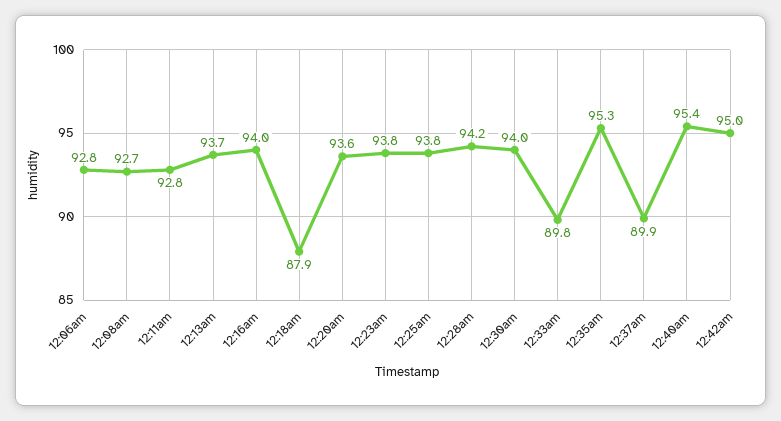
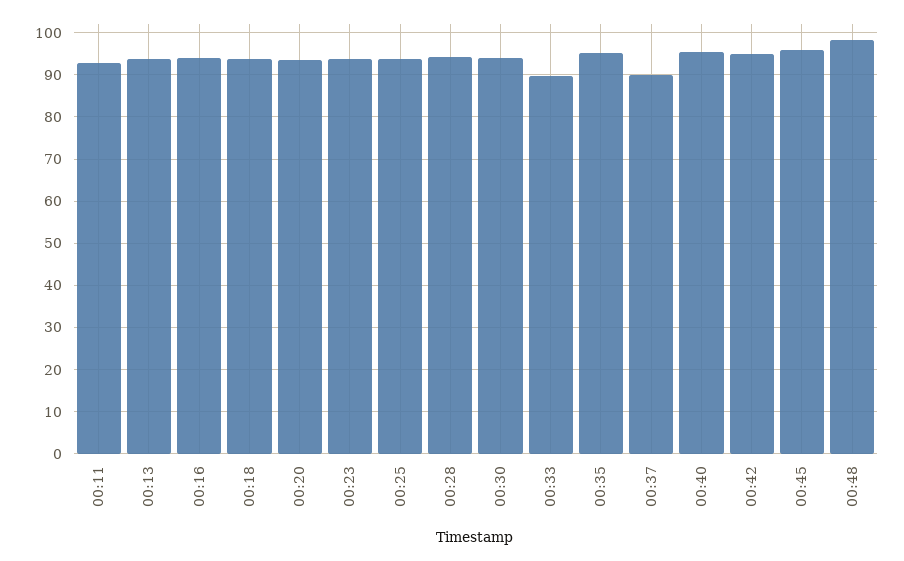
12:06am: 92.8 -> none
12:08am: 92.7 -> none
12:18am: 87.9 -> 94
00:45: none -> 96
00:48: none -> 98

